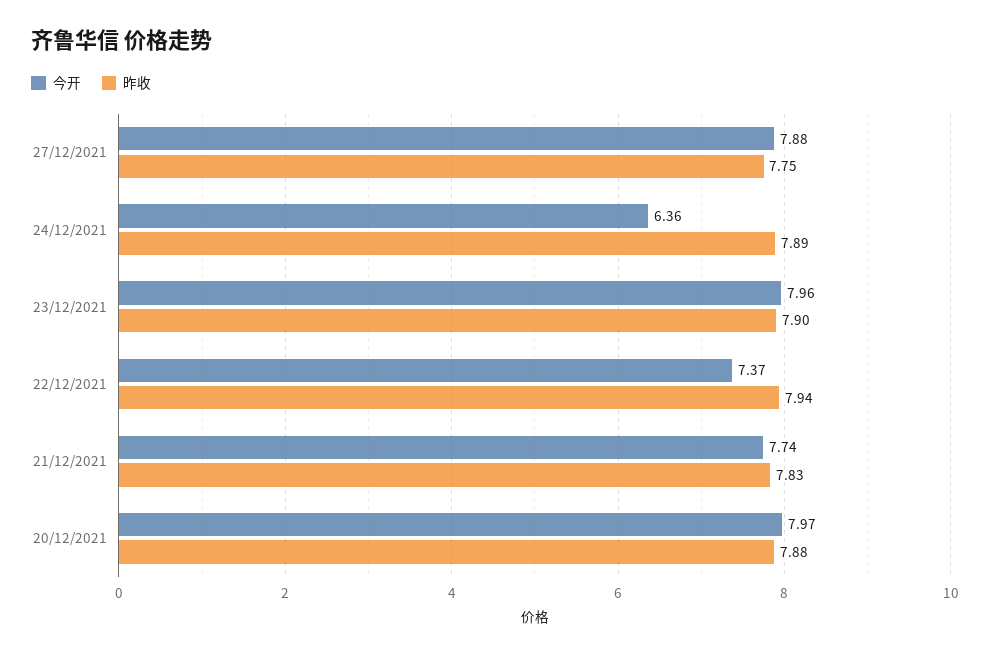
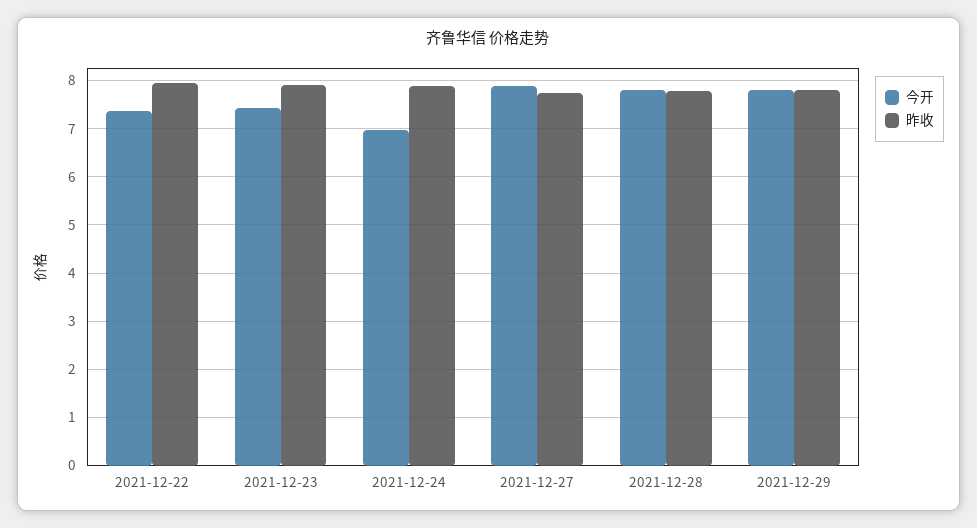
今开, 24/12/2021: 6.36 -> 7
今开, 23/12/2021: 7.96 -> 7.4
今开, 21/12/2021: 7.74 -> none
昨收, 21/12/2021: 7.83 -> none
今开, 20/12/2021: 7.97 -> none
昨收, 20/12/2021: 7.88 -> none
今开, 2021-12-28: none -> 7.8
昨收, 2021-12-28: none -> 7.8
今开, 2021-12-29: none -> 7.8
昨收, 2021-12-29: none -> 7.8

